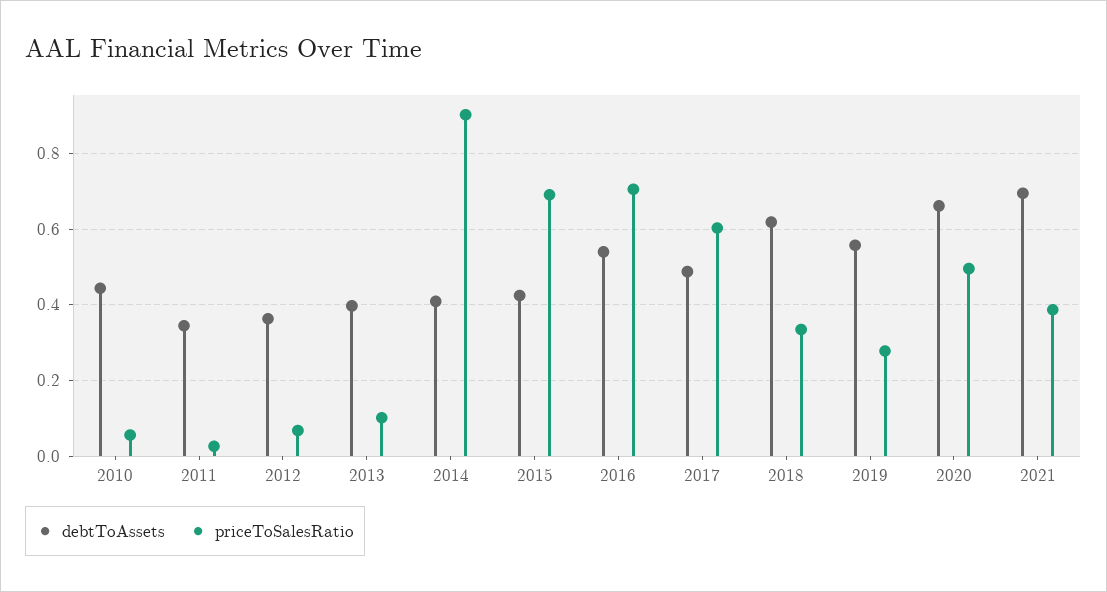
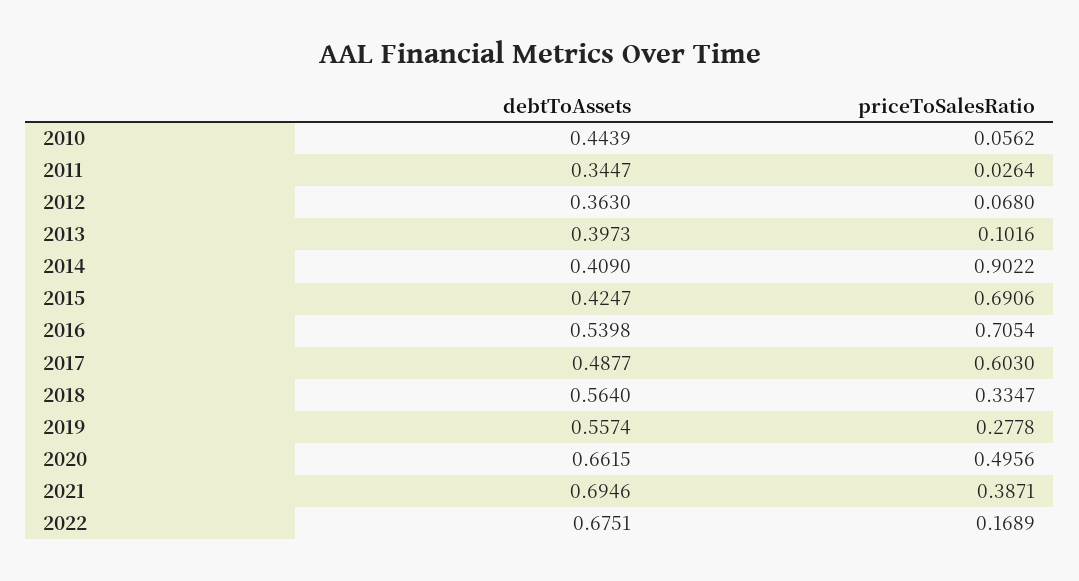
debtToAssets, 2018: 0.62 -> 0.564
debtToAssets, 2022: none -> 0.6751
priceToSalesRatio, 2022: none -> 0.1689

